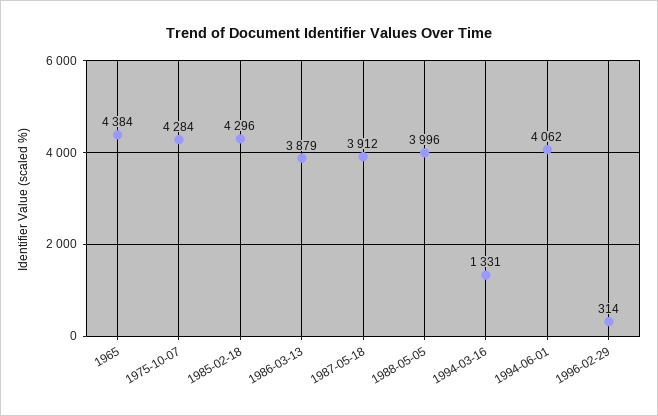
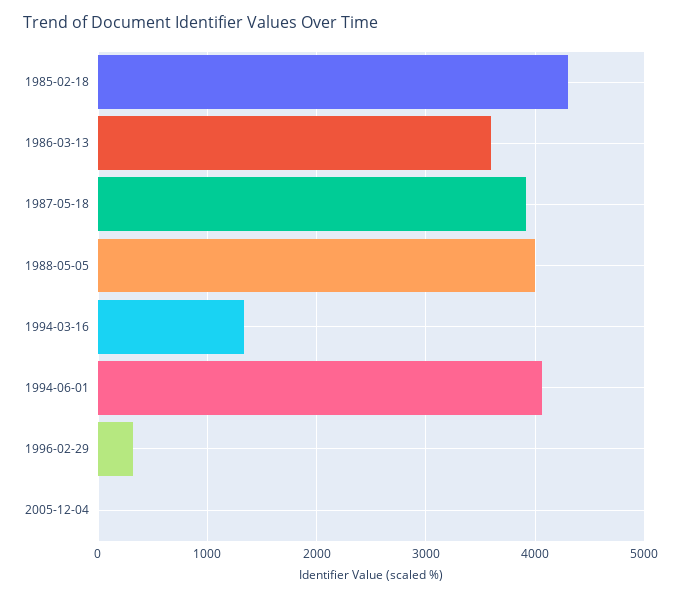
1965: 4384 -> none
1975-10-07: 4284 -> none
1986-03-13: 3879 -> 3600
2005-12-04: none -> 0

